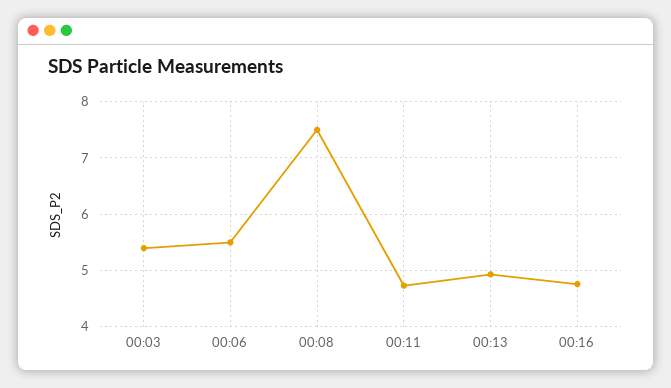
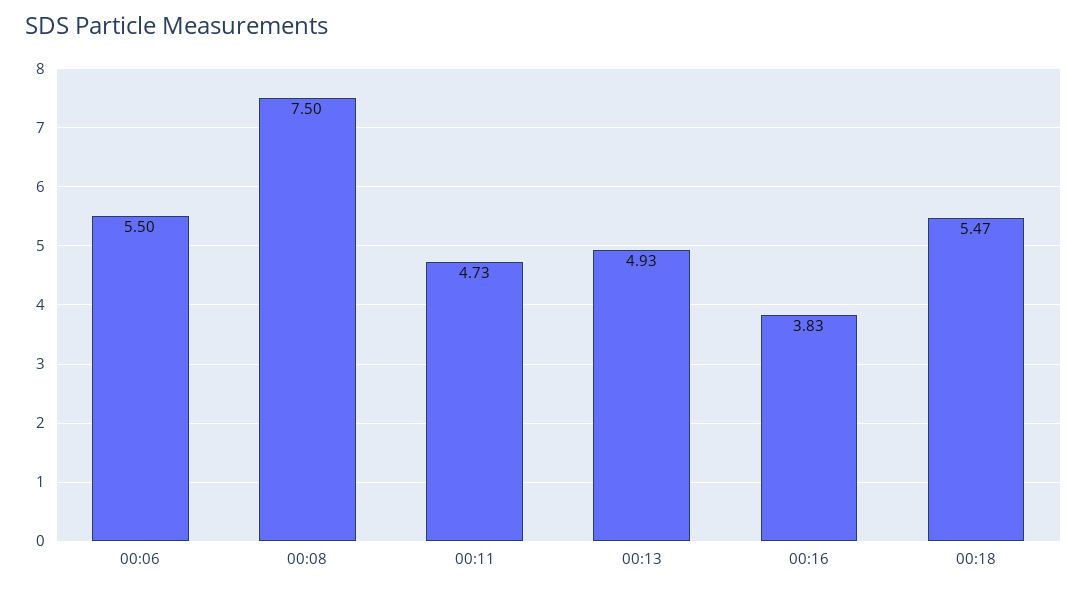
00:03: 5.4 -> none
00:16: 4.8 -> 3.83
00:18: none -> 5.47

